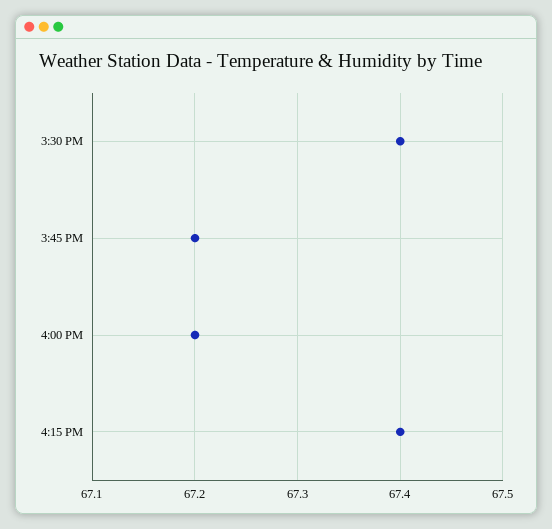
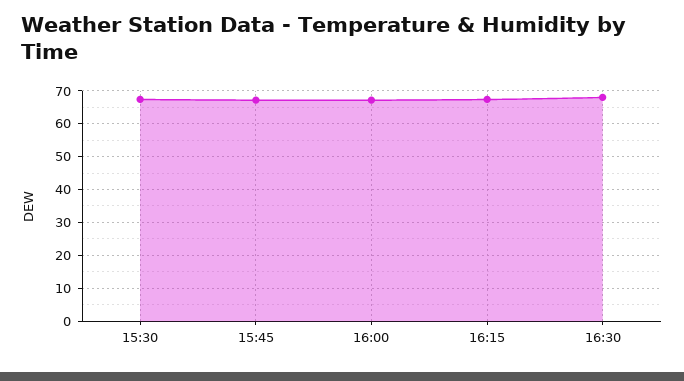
16:30: none -> 68

